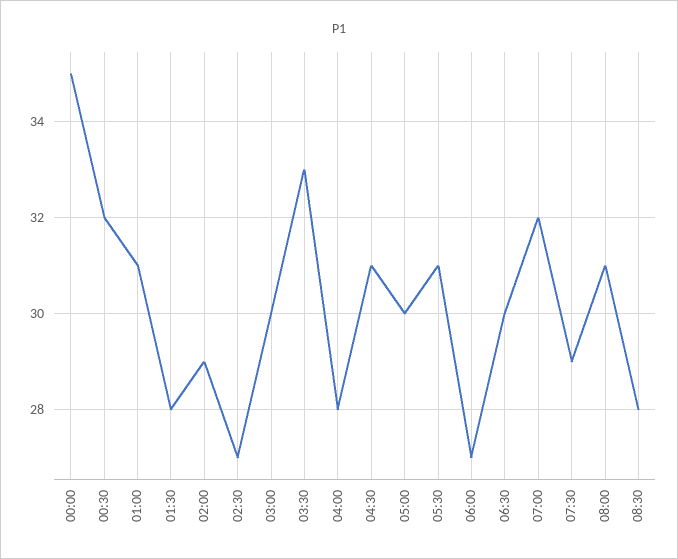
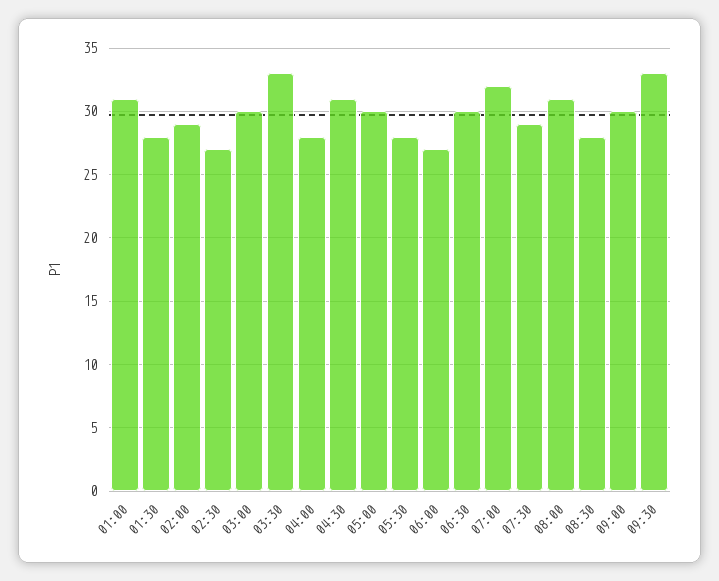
00:00: 35 -> none
00:30: 32 -> none
05:30: 31 -> 28
09:00: none -> 30
09:30: none -> 33

